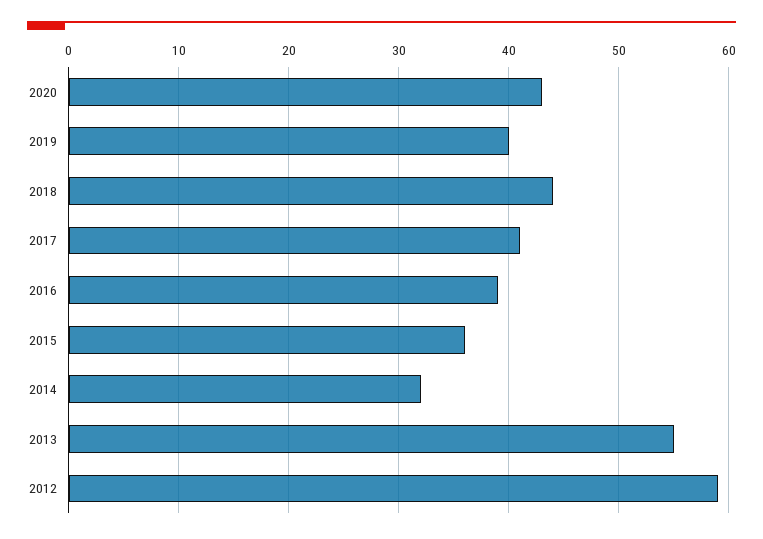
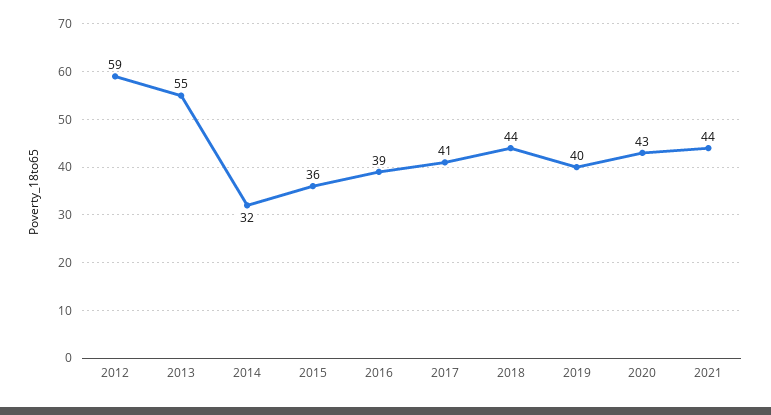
2021: none -> 44

